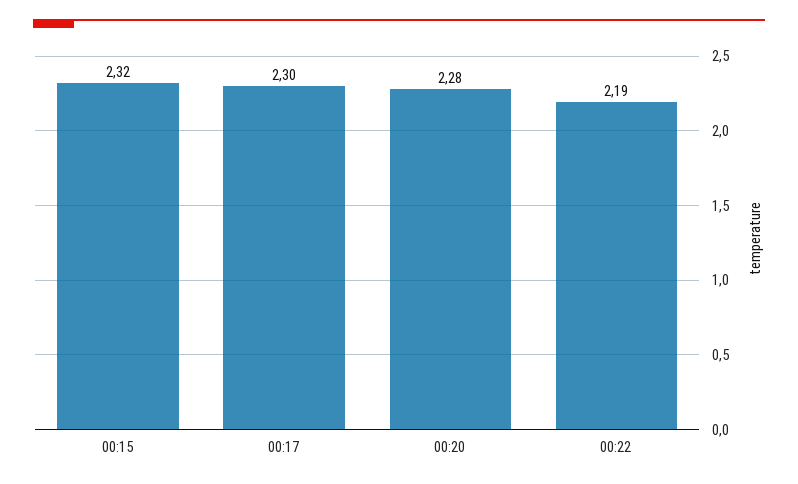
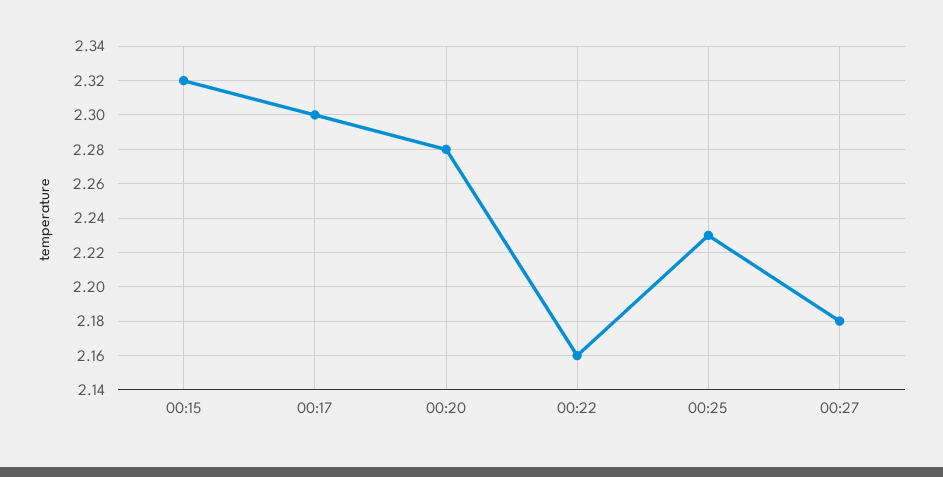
00:22: 2.19 -> 2.16
00:25: none -> 2.23
00:27: none -> 2.18

